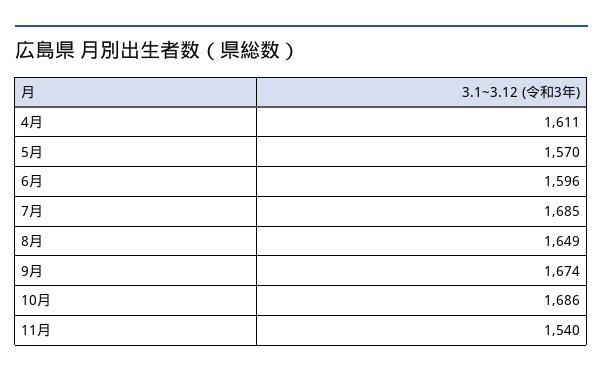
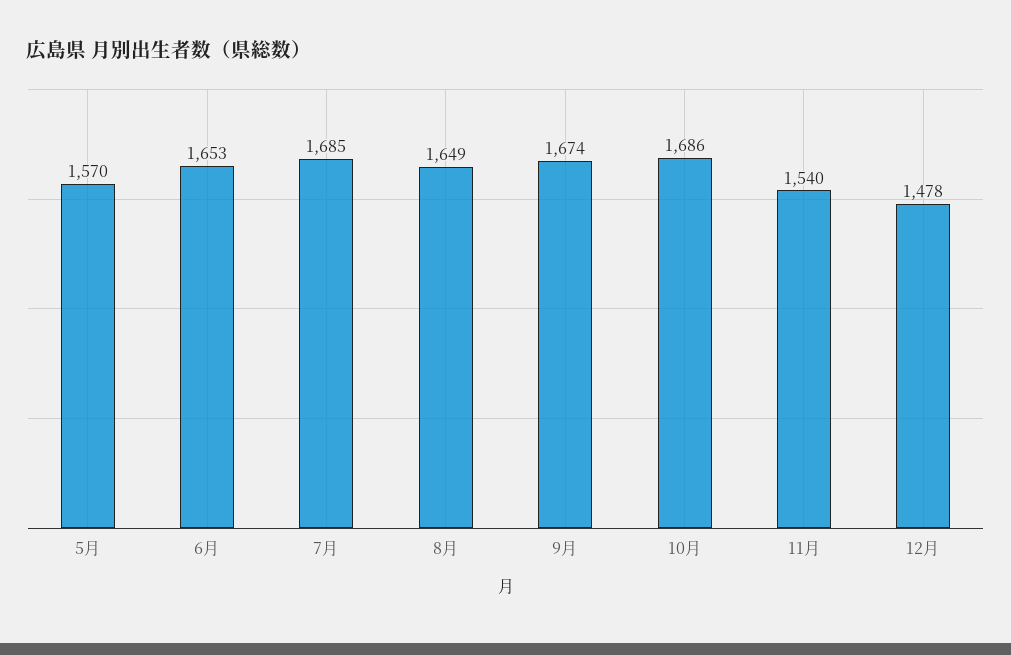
4月: 1611 -> none
6月: 1596 -> 1653
12月: none -> 1478

